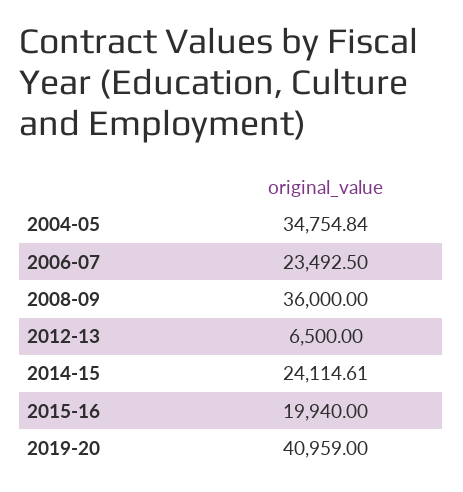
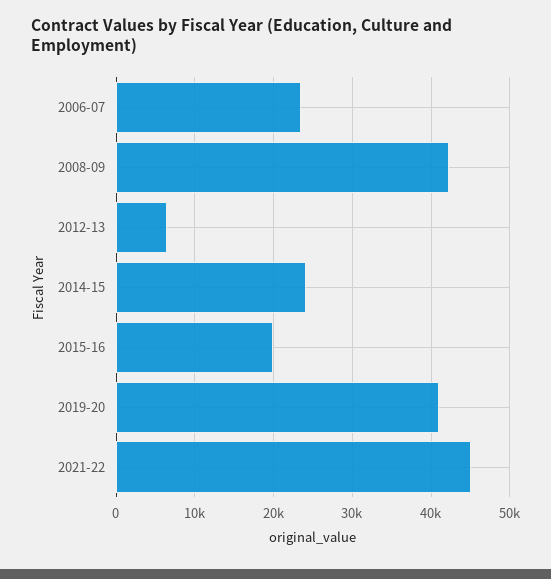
2004-05: 34754.84 -> none
2008-09: 36000 -> 42000
2021-22: none -> 45000

